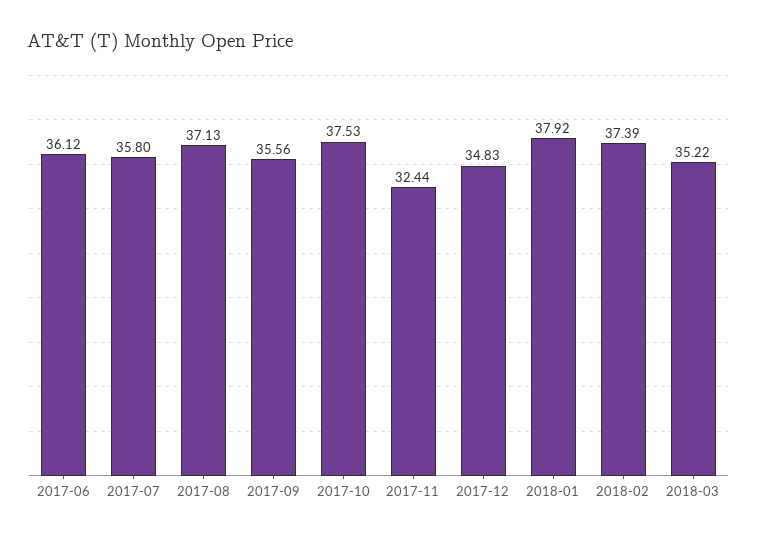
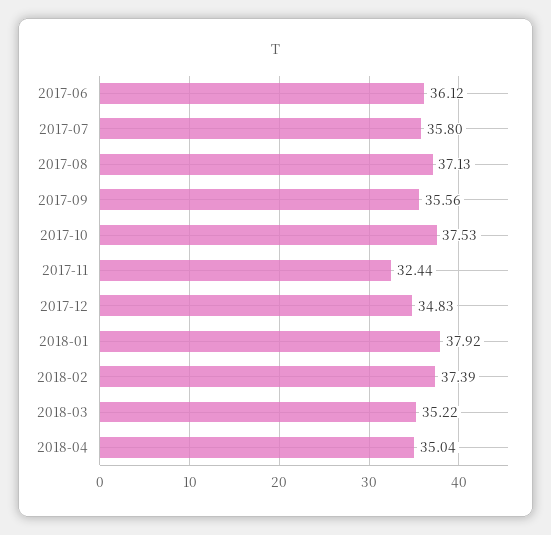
2018-04: none -> 35.04

